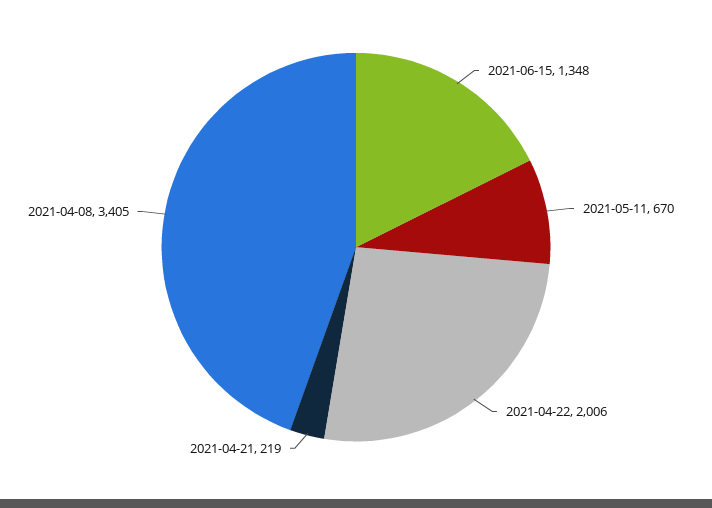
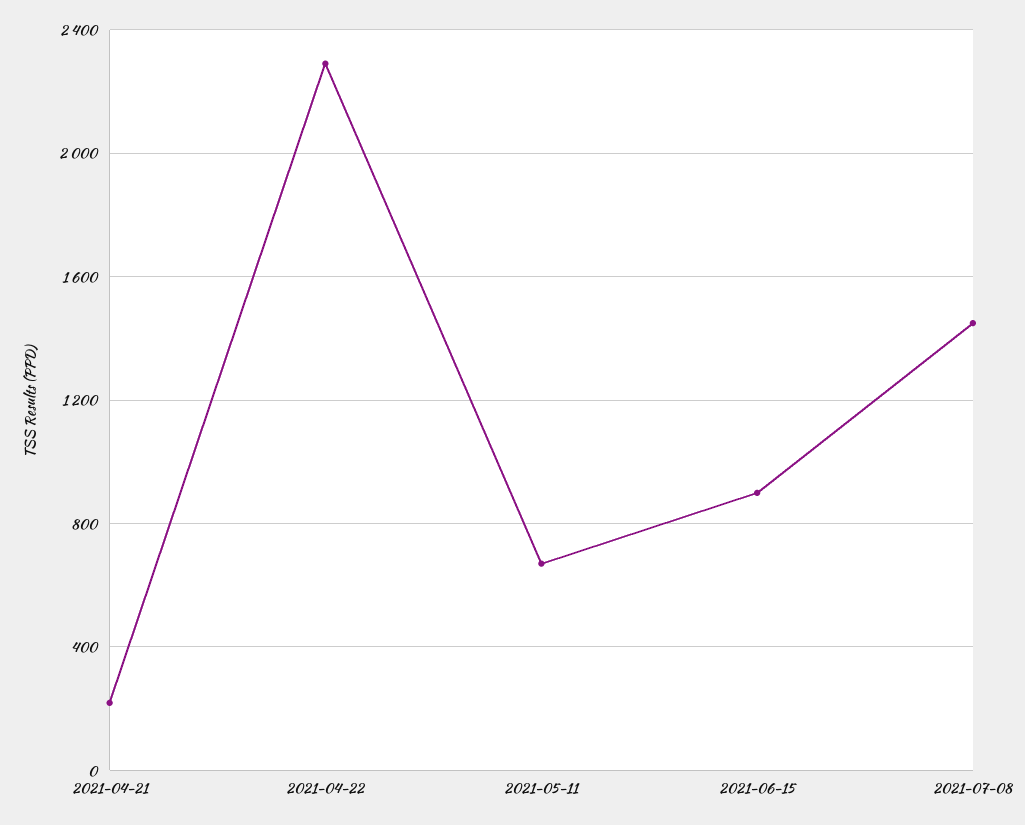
2021-06-15: 1348 -> 900
2021-04-22: 2006 -> 2300
2021-04-08: 3405 -> none
2021-07-08: none -> 1450

